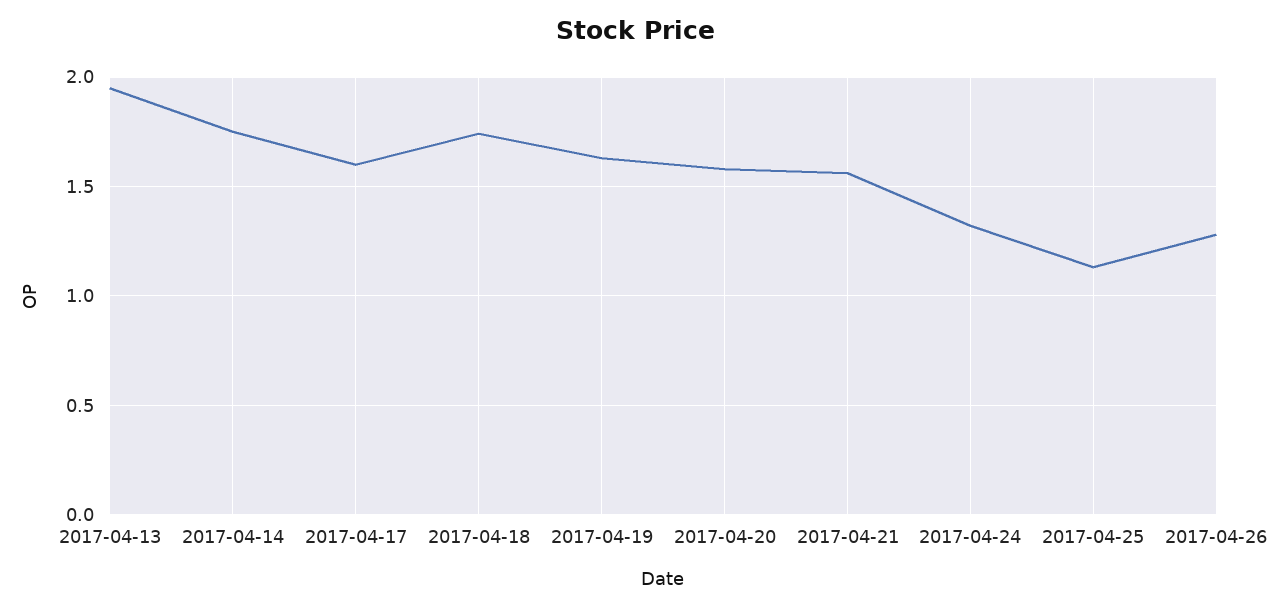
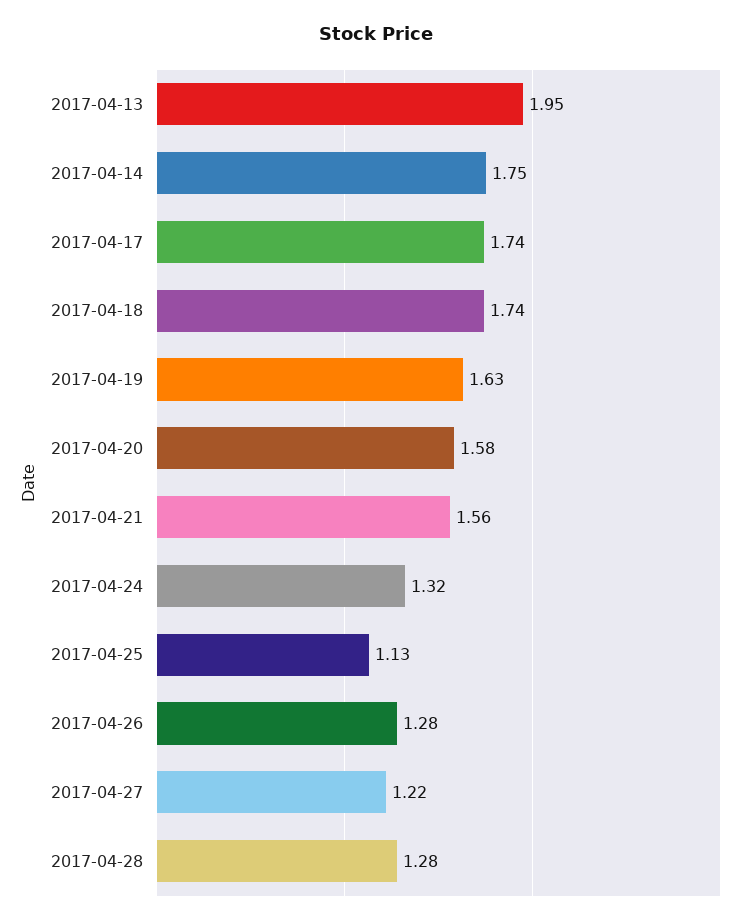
2017-04-17: 1.6 -> 1.74
2017-04-27: none -> 1.22
2017-04-28: none -> 1.28

